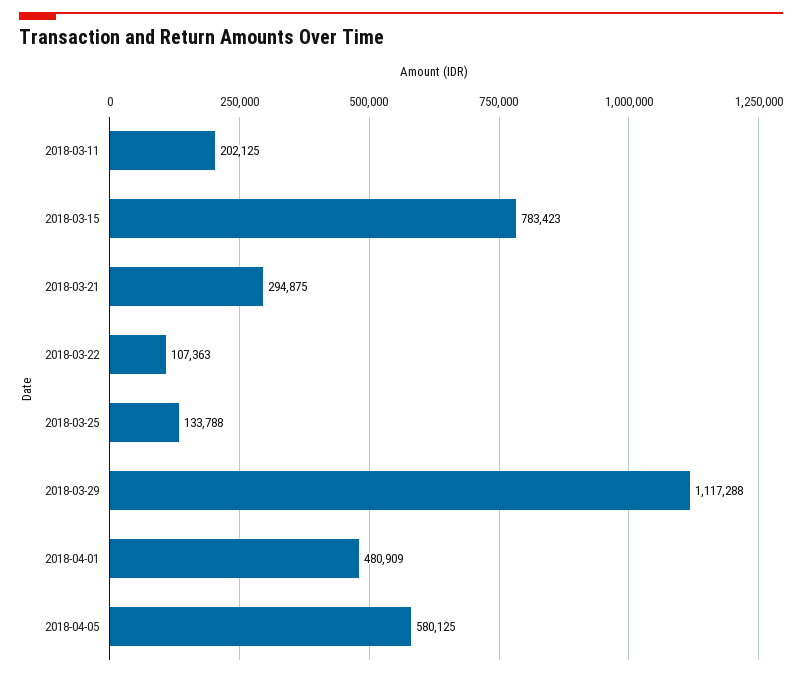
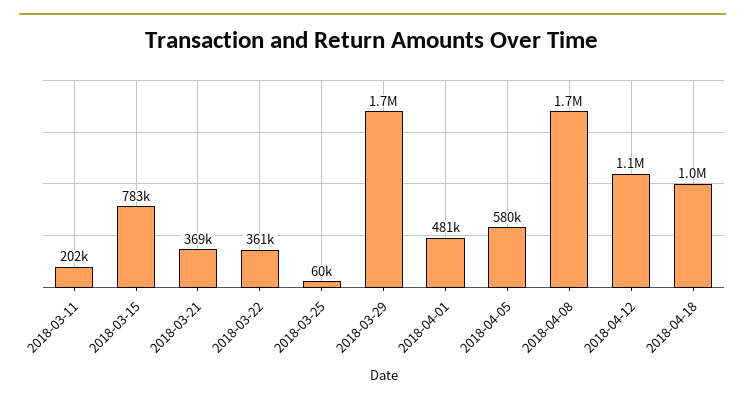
2018-03-21: 294875 -> 369000
2018-03-22: 107363 -> 361000
2018-03-25: 133788 -> 60000
2018-03-29: 1117288 -> 1700000
2018-04-08: none -> 1700000
2018-04-12: none -> 1100000
2018-04-18: none -> 1000000

